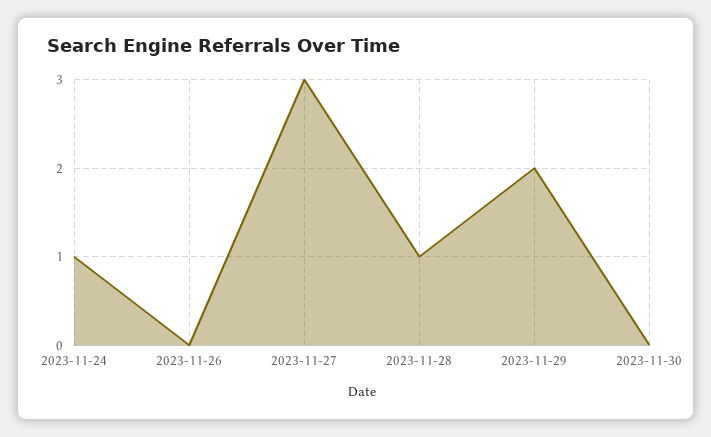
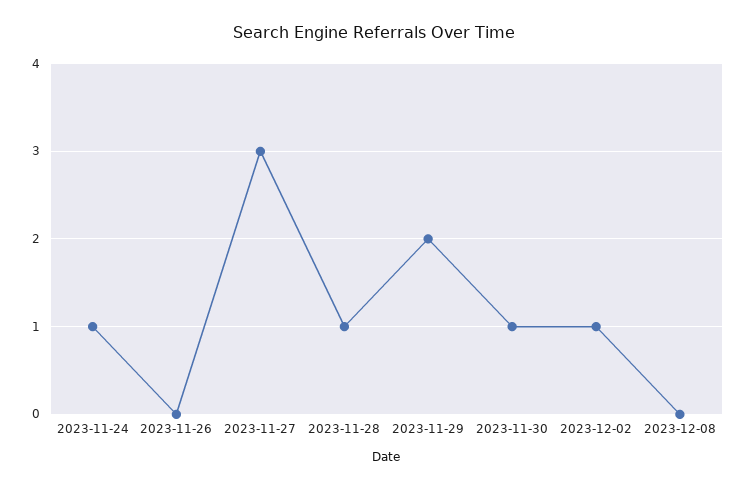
2023-11-30: 0 -> 1
2023-12-02: none -> 1
2023-12-08: none -> 0

